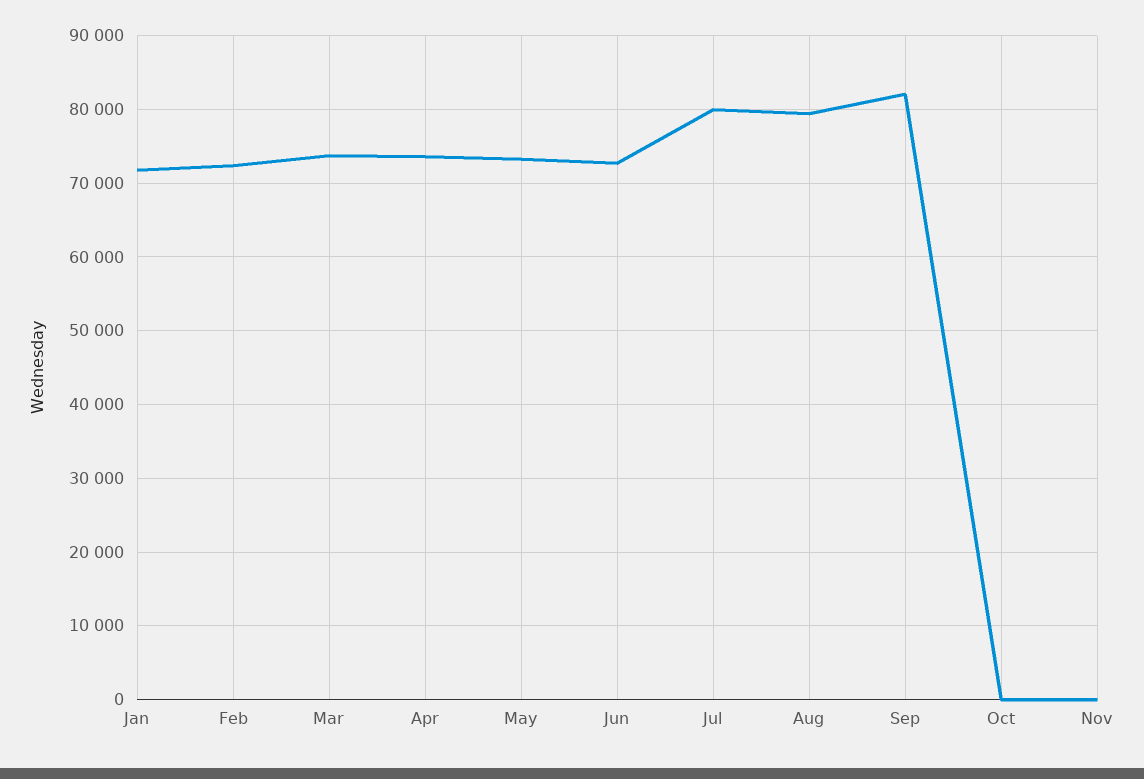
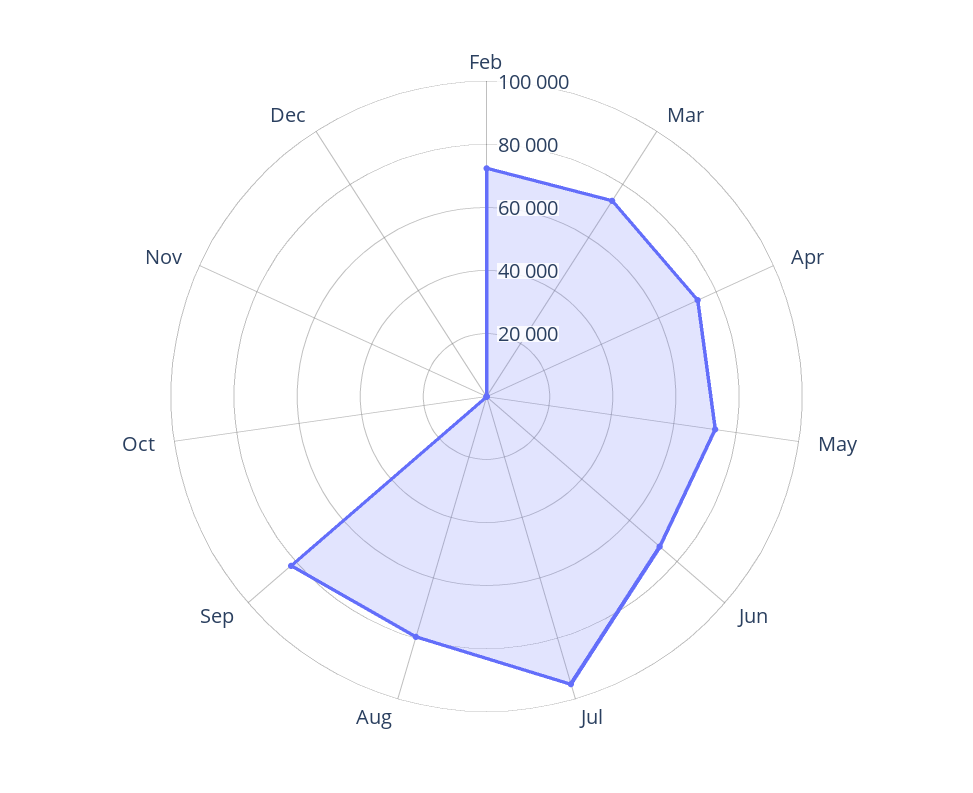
Jan: 72000 -> none
Jul: 80000 -> 95000
Dec: none -> 0

